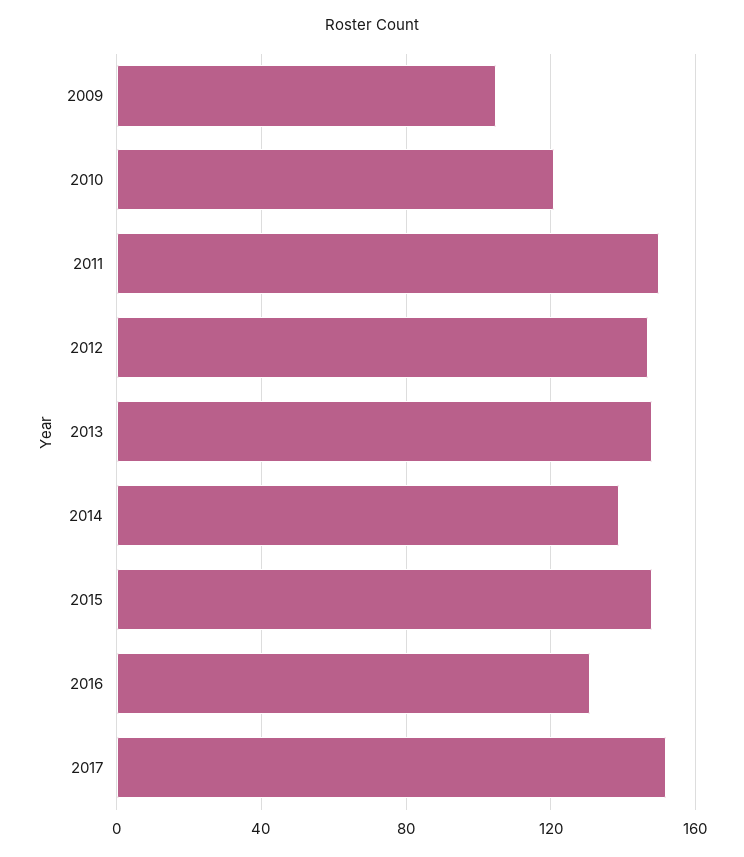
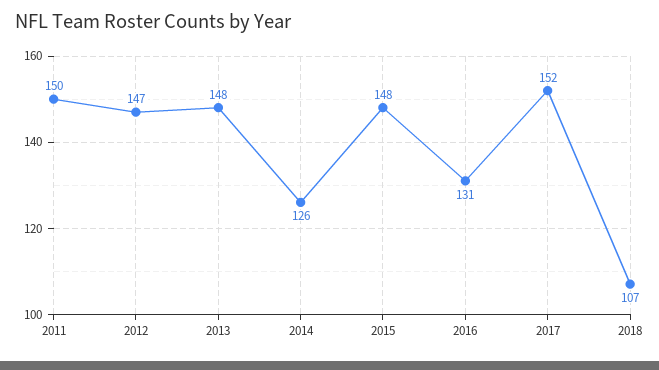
2009: 105 -> none
2010: 120 -> none
2014: 140 -> 126
2018: none -> 107

